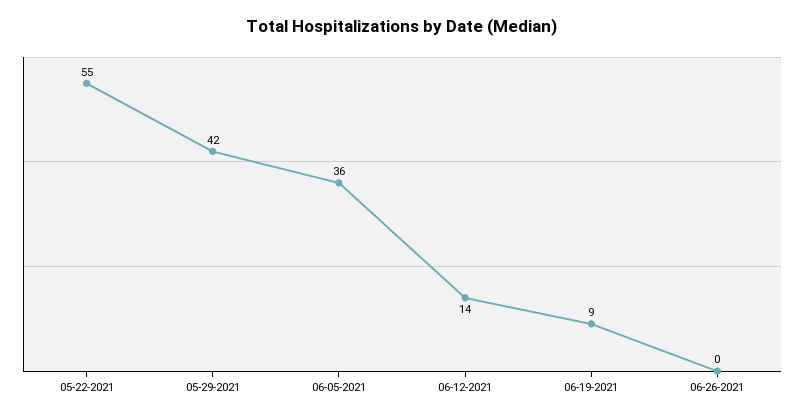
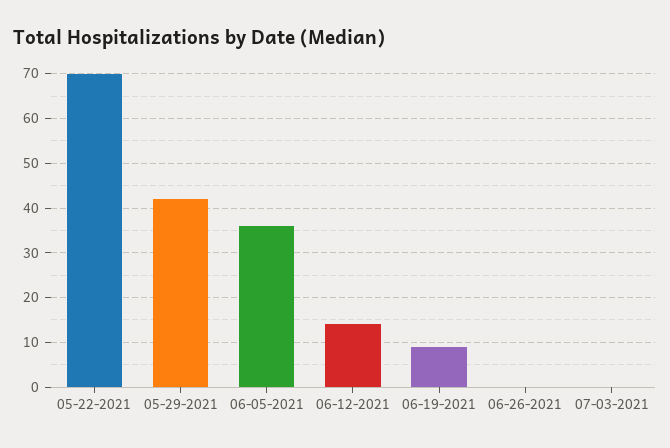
05-22-2021: 55 -> 70
07-03-2021: none -> 0

